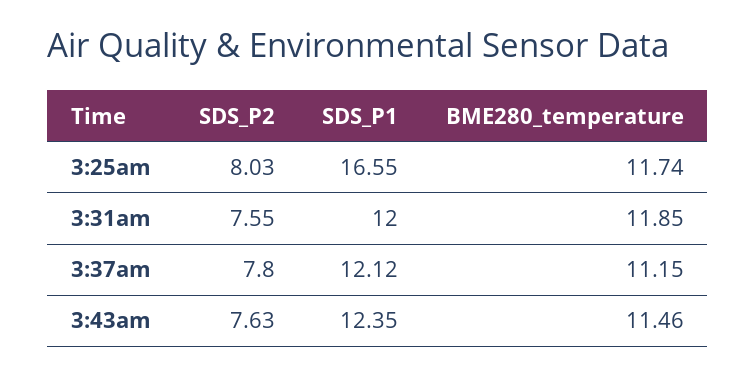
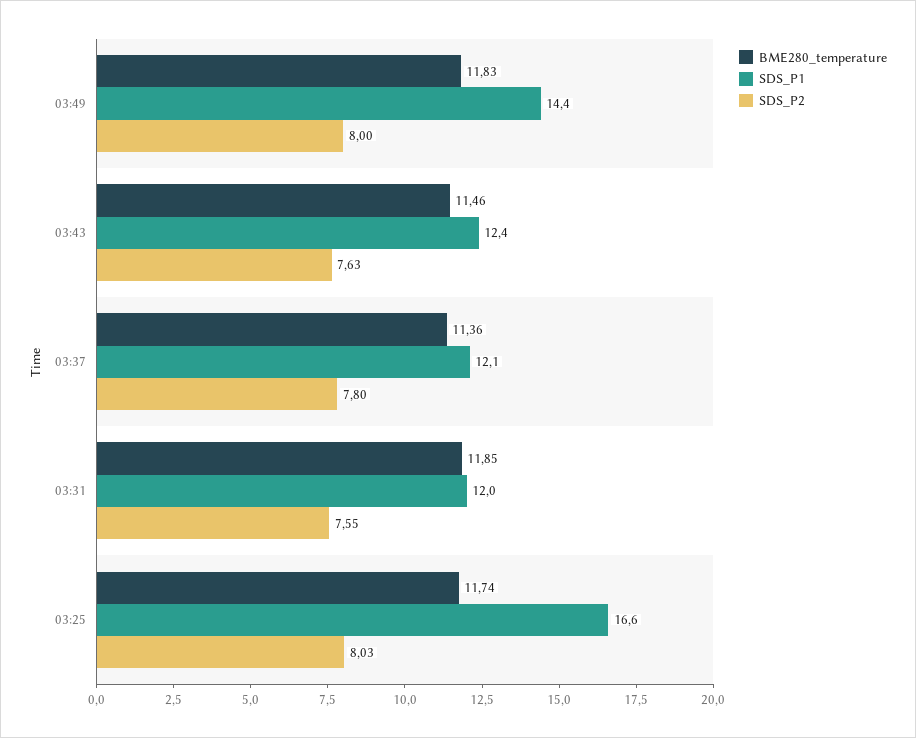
BME280_temperature, 3:37am: 11.15 -> 11.36
BME280_temperature, 03:49: none -> 11.83
SDS_P1, 03:49: none -> 14.4
SDS_P2, 03:49: none -> 8

